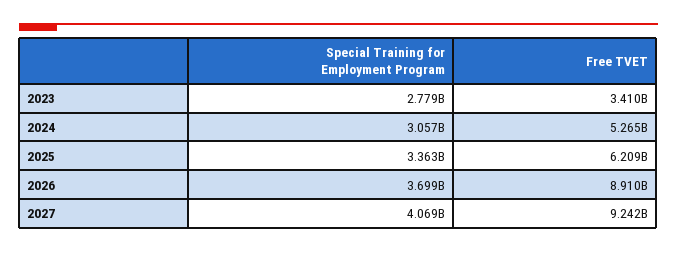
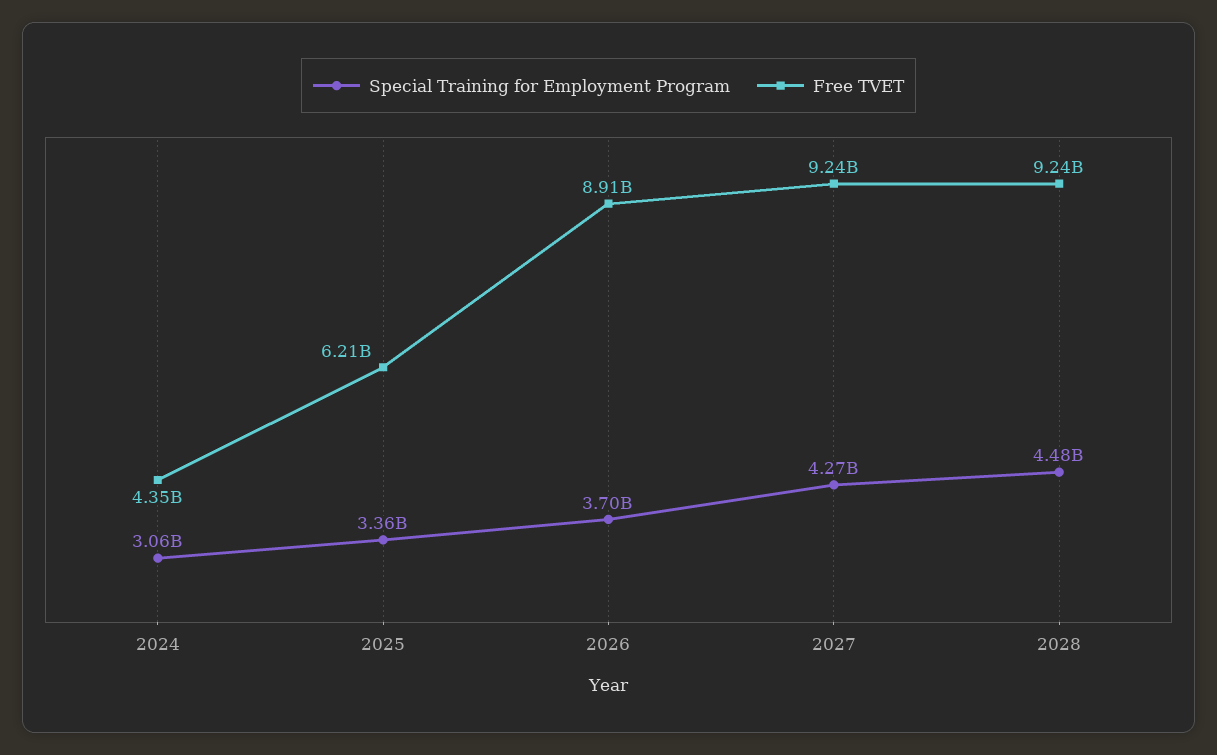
Special Training for Employment Program, 2023: 2779000000 -> none
Free TVET, 2023: 3410000000 -> none
Free TVET, 2024: 5265000000 -> 4350000000
Special Training for Employment Program, 2027: 4069000000 -> 4270000000
Special Training for Employment Program, 2028: none -> 4480000000
Free TVET, 2028: none -> 9240000000

